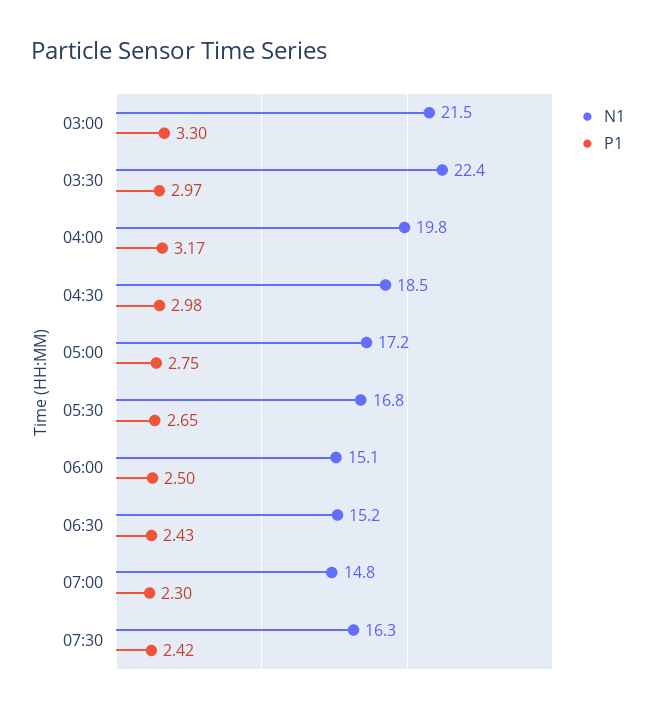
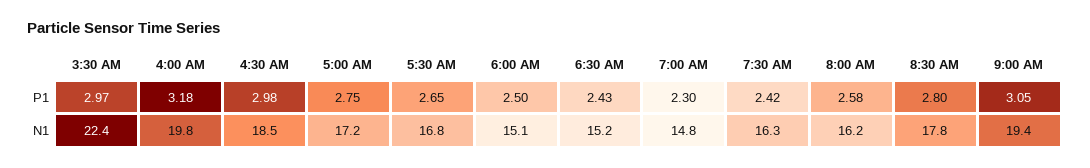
N1, 03:00: 21.5 -> none
P1, 03:00: 3.3 -> none
P1, 04:00: 3.17 -> 3.18
P1, 8:00 AM: none -> 2.58
P1, 8:30 AM: none -> 2.8
P1, 9:00 AM: none -> 3.05
N1, 8:00 AM: none -> 16.2
N1, 8:30 AM: none -> 17.8
N1, 9:00 AM: none -> 19.4

